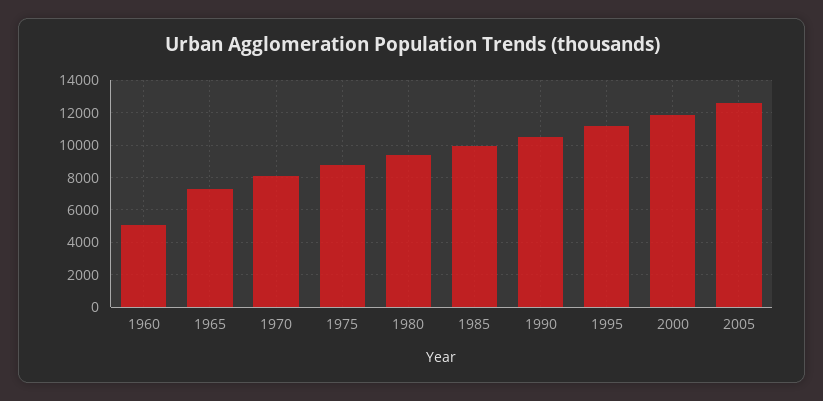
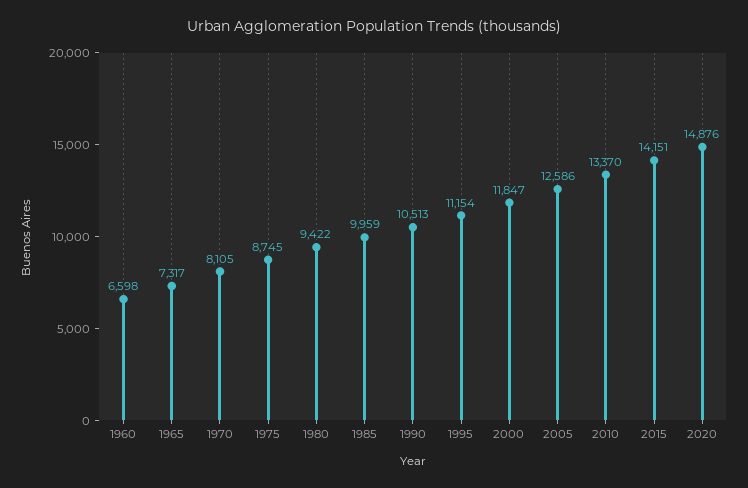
1960: 5000 -> 6598
2010: none -> 13370
2015: none -> 14151
2020: none -> 14876

